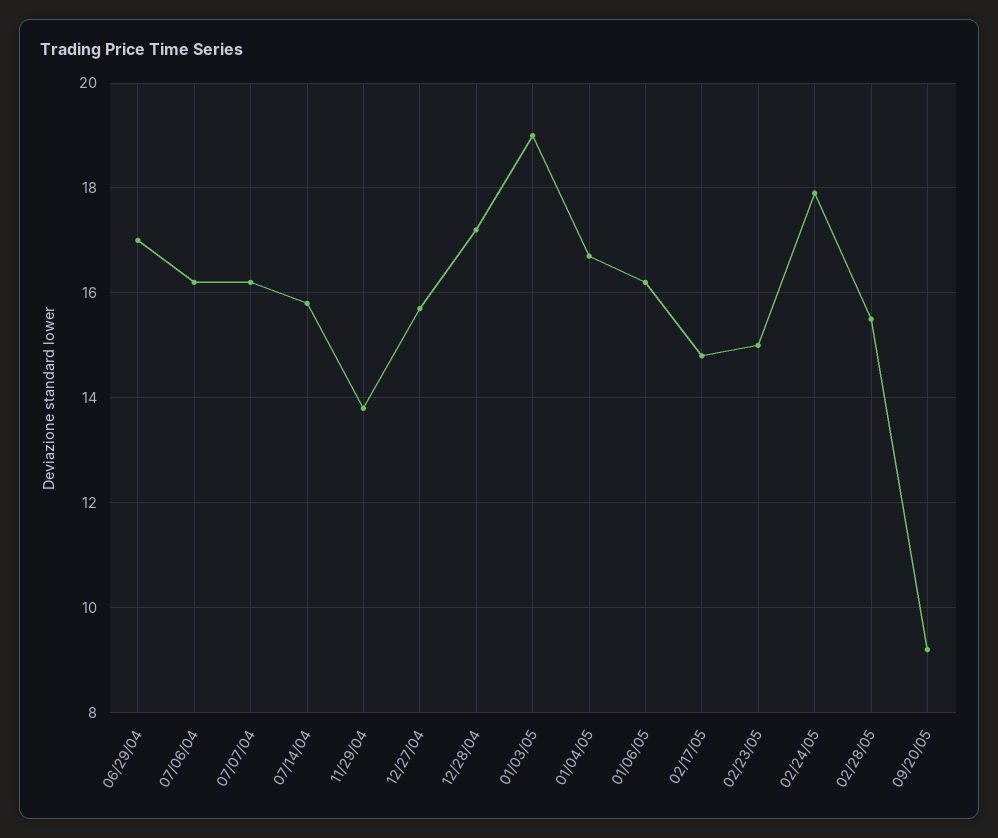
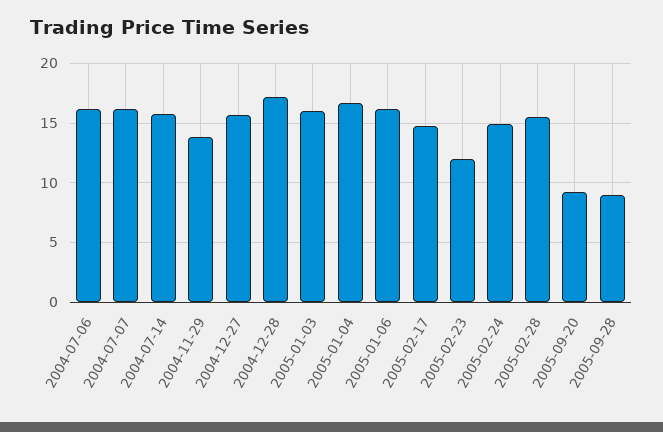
06/29/04: 17 -> none
01/03/05: 19 -> 16
02/23/05: 15 -> 12
02/24/05: 18 -> 15
2005-09-28: none -> 9

